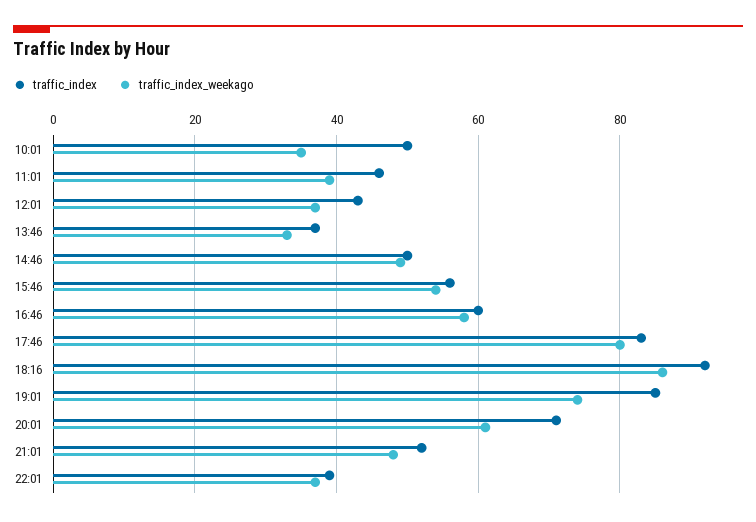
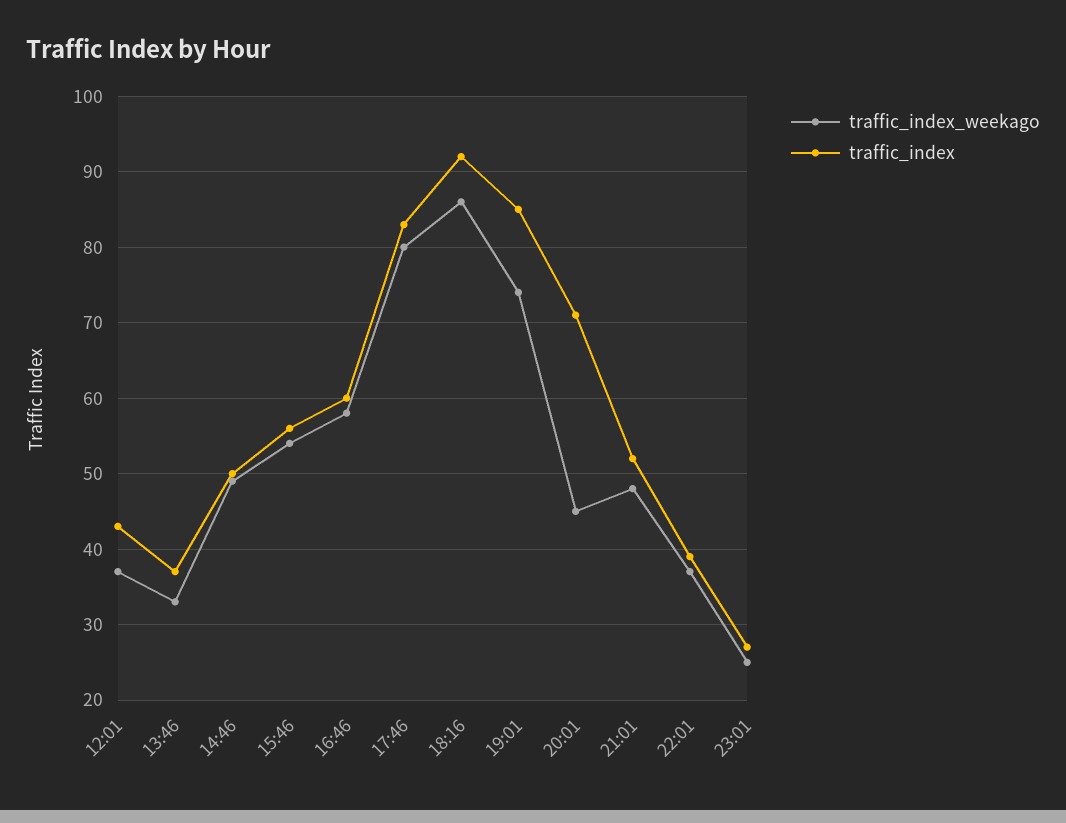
traffic_index, 10:01: 50 -> none
traffic_index_weekago, 10:01: 35 -> none
traffic_index, 11:01: 45 -> none
traffic_index_weekago, 11:01: 40 -> none
traffic_index_weekago, 20:01: 60 -> 45
traffic_index_weekago, 23:01: none -> 25
traffic_index, 23:01: none -> 27

